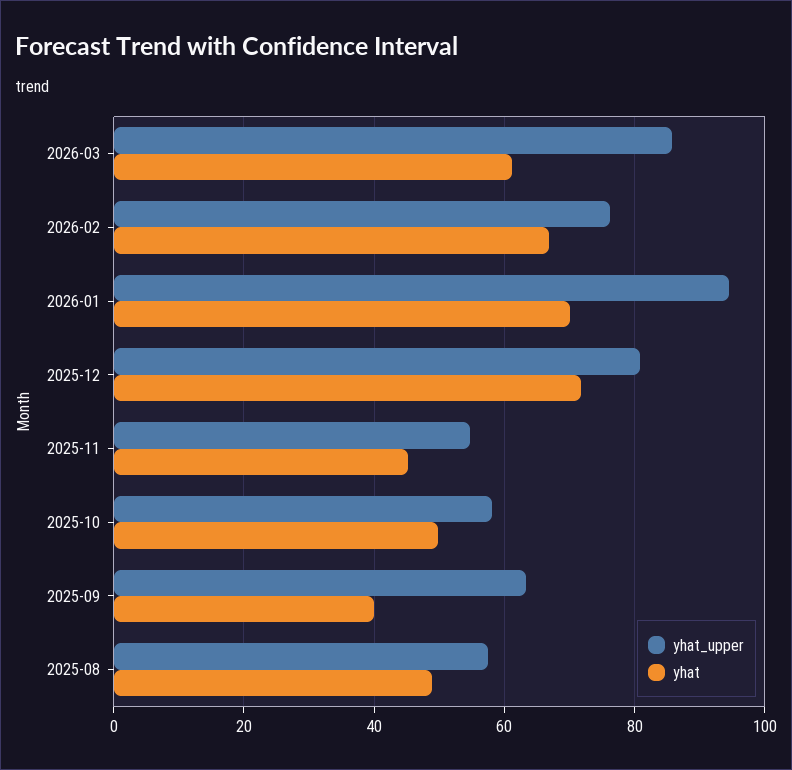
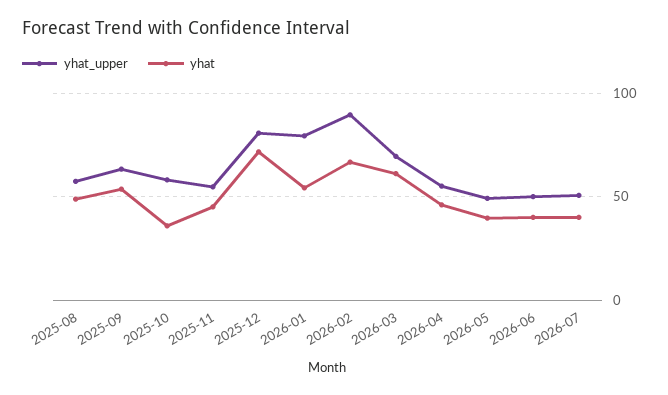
yhat_upper, 2026-03: 86 -> 70
yhat_upper, 2026-02: 76 -> 90
yhat_upper, 2026-01: 94 -> 80
yhat, 2026-01: 70 -> 55
yhat, 2025-10: 50 -> 35
yhat, 2025-09: 40 -> 55
yhat_upper, 2026-04: none -> 55
yhat, 2026-04: none -> 45
yhat_upper, 2026-05: none -> 50
yhat, 2026-05: none -> 40
yhat_upper, 2026-06: none -> 50
yhat, 2026-06: none -> 40
yhat_upper, 2026-07: none -> 50
yhat, 2026-07: none -> 40

